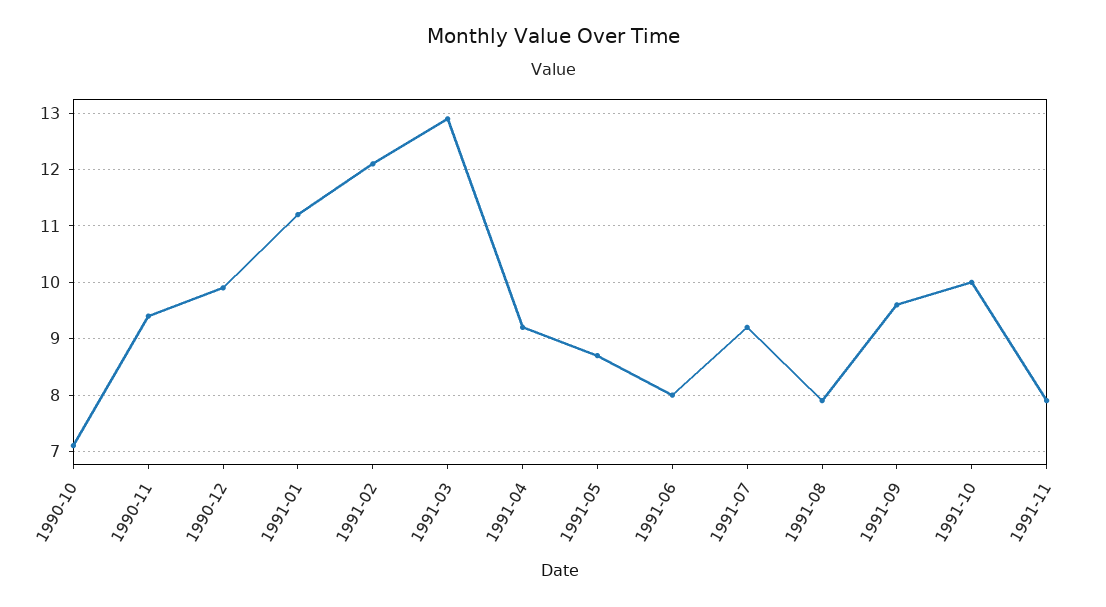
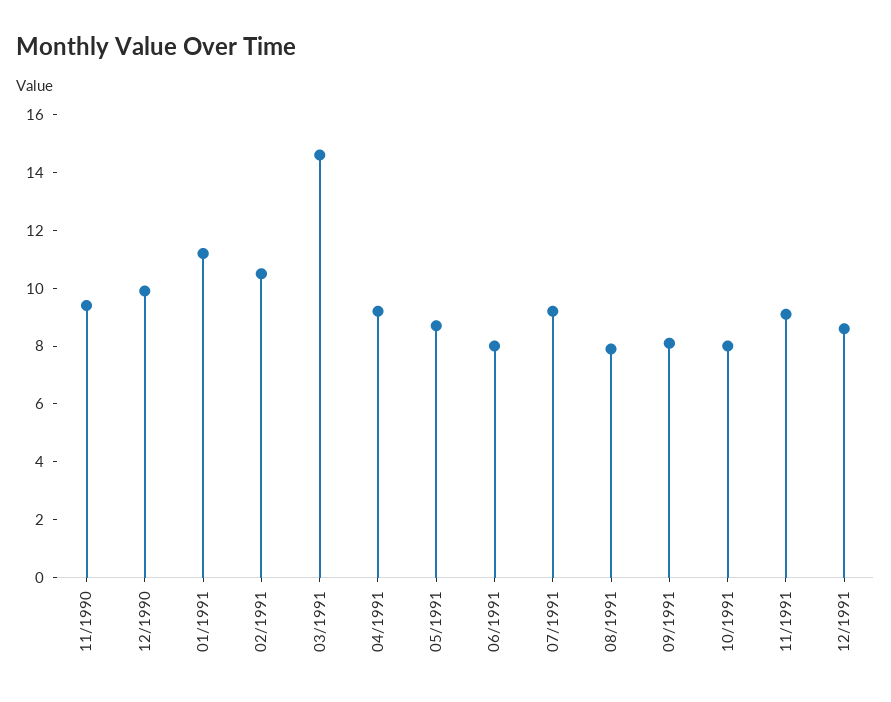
1990-10: 7 -> none
1991-02: 12 -> 10.5
1991-03: 13 -> 14.5
1991-09: 9.5 -> 8
1991-10: 10 -> 8
1991-11: 8 -> 9
12/1991: none -> 8.5

